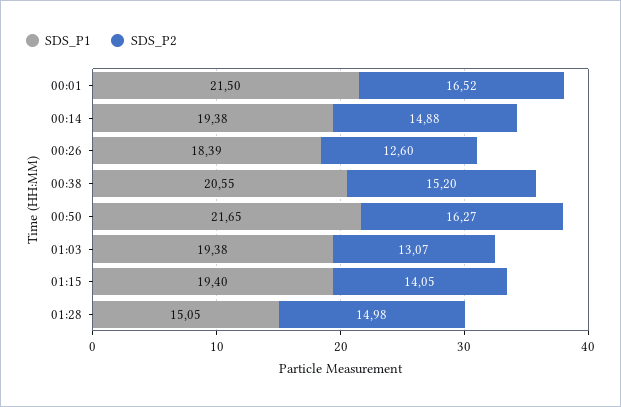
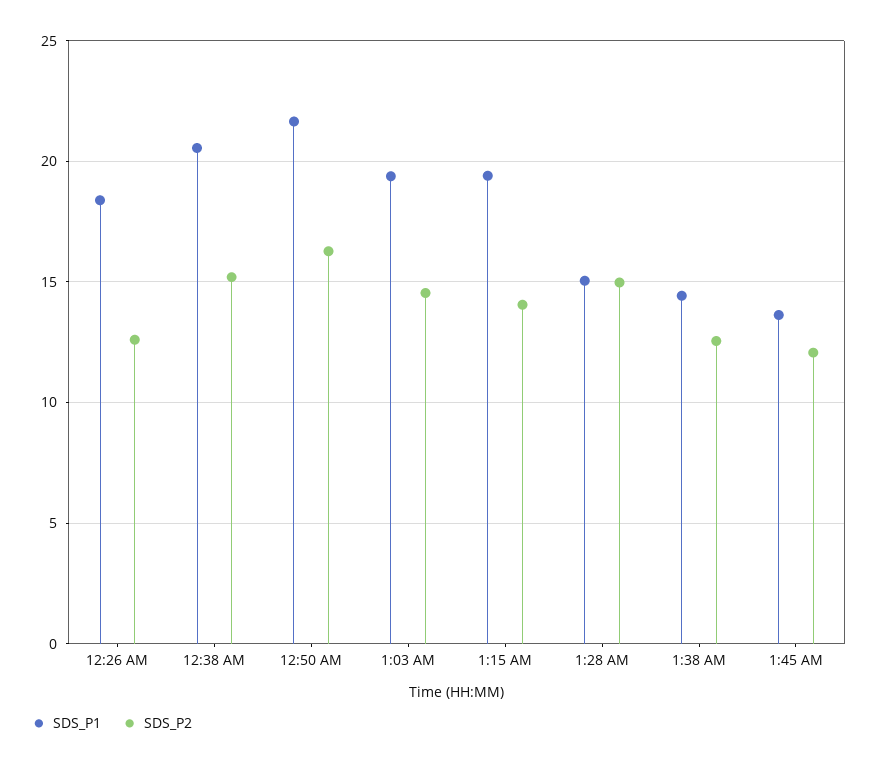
SDS_P1, 00:01: 21.5 -> none
SDS_P2, 00:01: 16.52 -> none
SDS_P1, 00:14: 19.38 -> none
SDS_P2, 00:14: 14.88 -> none
SDS_P2, 01:03: 13.07 -> 14.5
SDS_P1, 1:38 AM: none -> 14.5
SDS_P2, 1:38 AM: none -> 12.5
SDS_P1, 1:45 AM: none -> 13.5
SDS_P2, 1:45 AM: none -> 12

